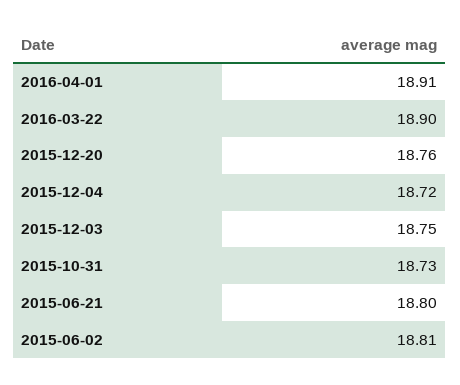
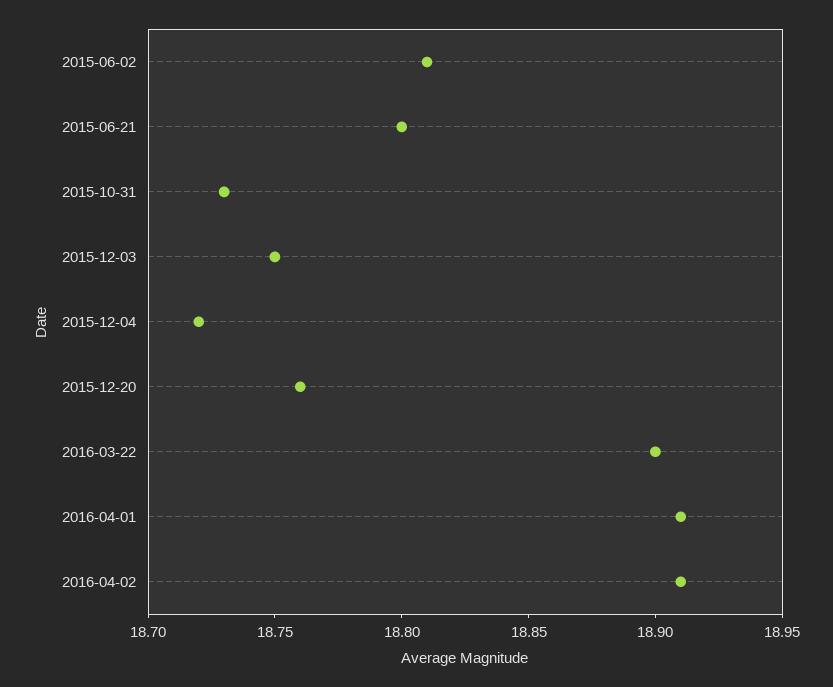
2016-04-02: none -> 18.91

